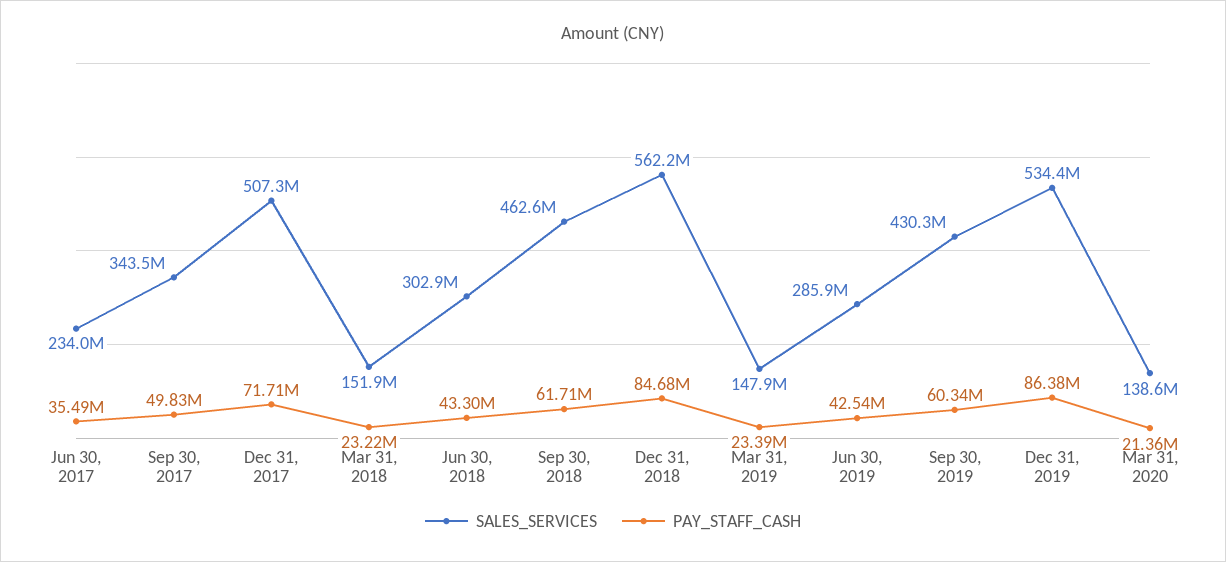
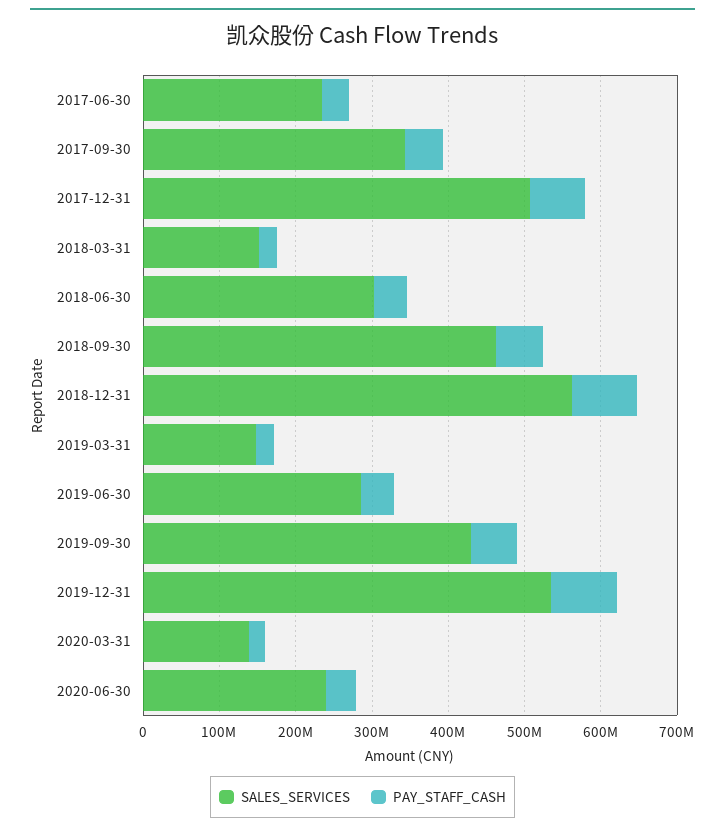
SALES_SERVICES, 2020-06-30: none -> 240000000
PAY_STAFF_CASH, 2020-06-30: none -> 40000000

